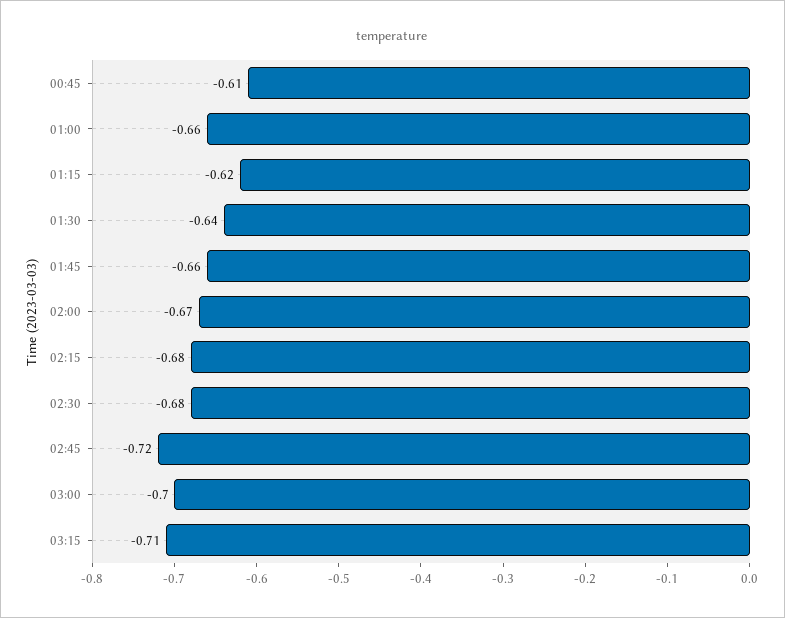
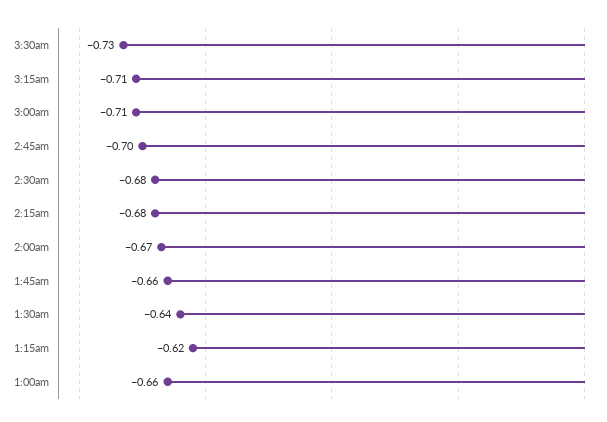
00:45: -0.61 -> none
02:45: -0.72 -> -0.7
03:00: -0.7 -> -0.71
3:30am: none -> -0.73

